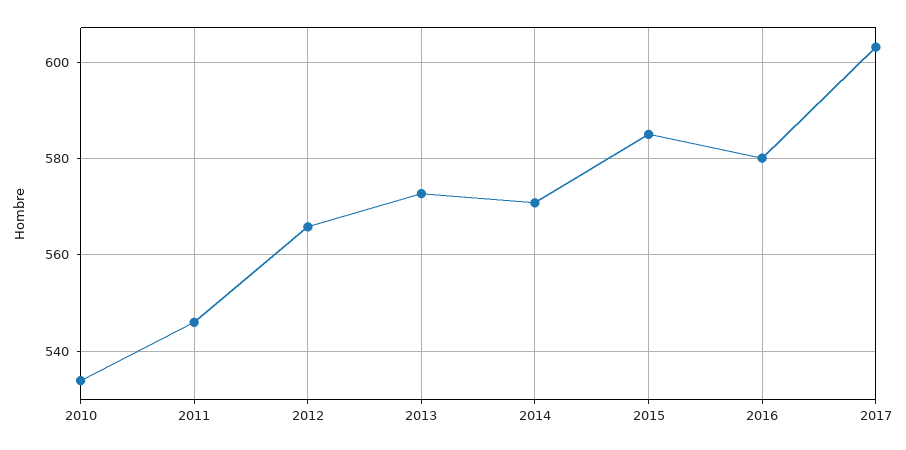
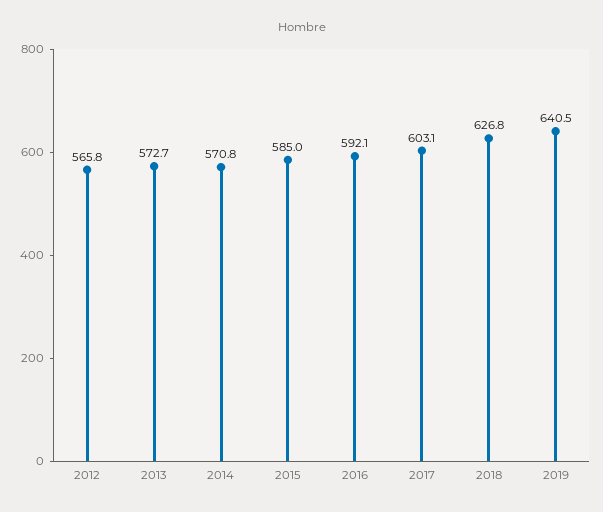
2010: 534 -> none
2011: 546 -> none
2016: 580 -> 592.1
2018: none -> 626.8
2019: none -> 640.5

